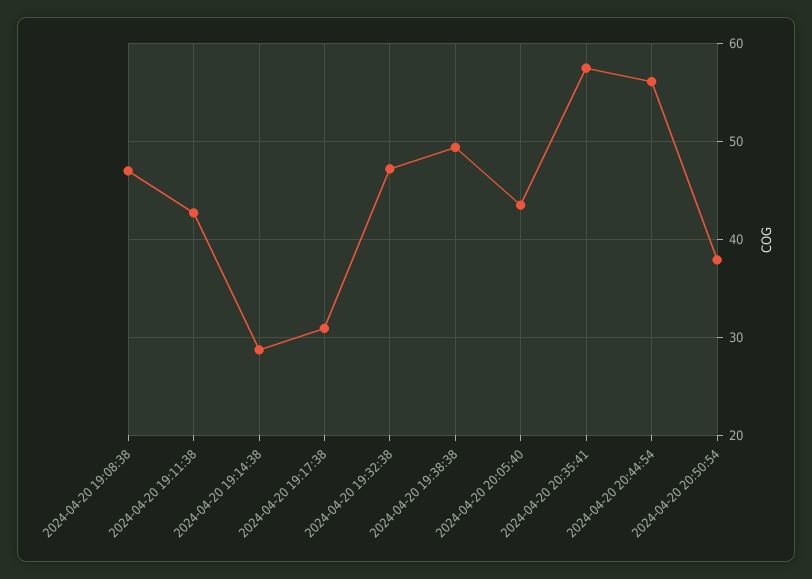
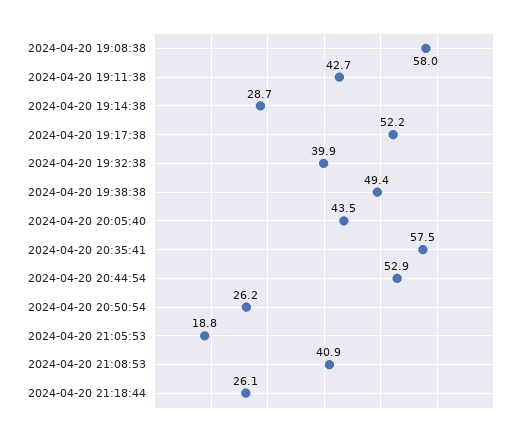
2024-04-20 19:08:38: 47 -> 58
2024-04-20 19:17:38: 31 -> 52.2
2024-04-20 19:32:38: 47 -> 39.9
2024-04-20 20:44:54: 56 -> 52.9
2024-04-20 20:50:54: 38 -> 26.2
2024-04-20 21:05:53: none -> 18.8
2024-04-20 21:08:53: none -> 40.9
2024-04-20 21:18:44: none -> 26.1

